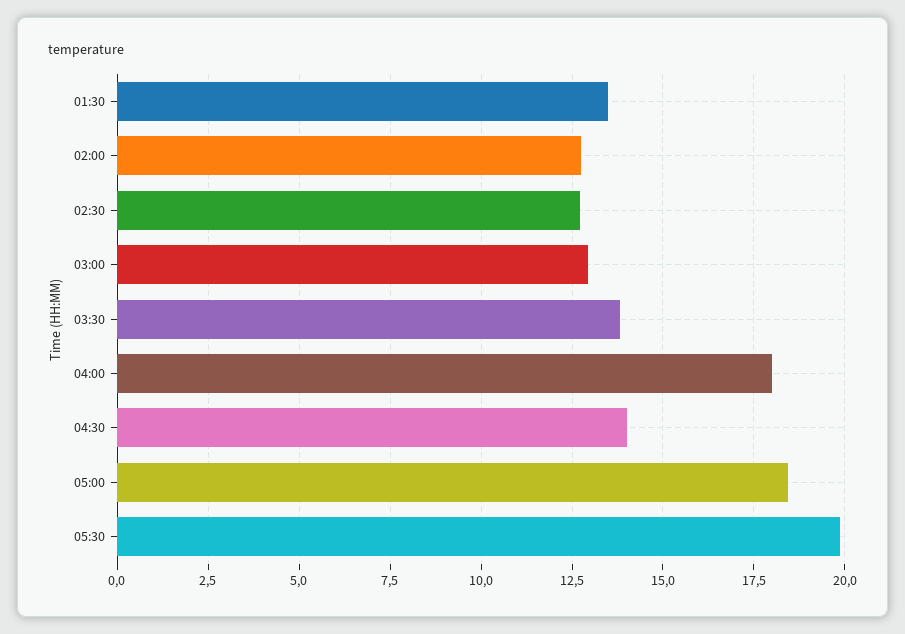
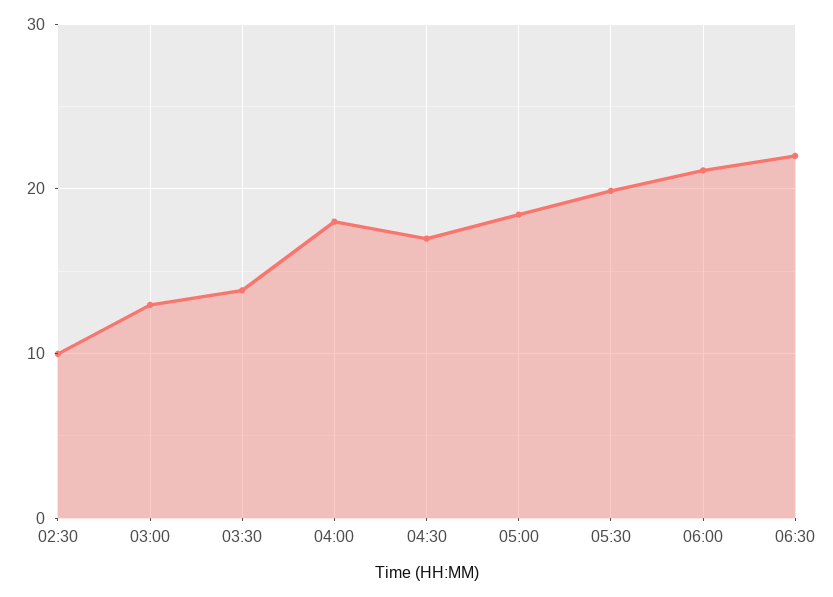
01:30: 13.5 -> none
02:00: 12.75 -> none
02:30: 12.75 -> 10
04:30: 14 -> 17
06:00: none -> 21
06:30: none -> 22

